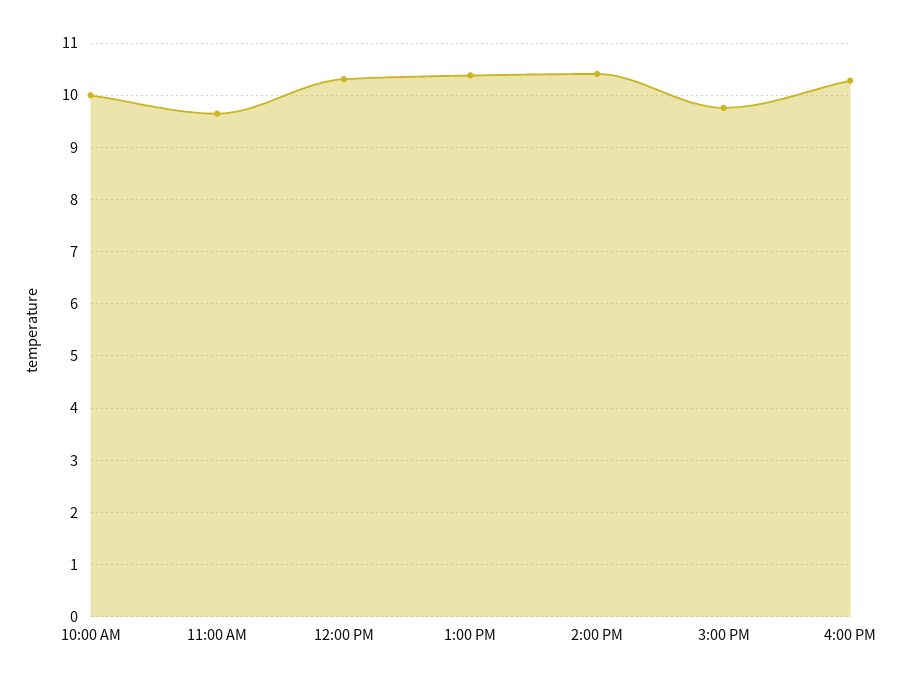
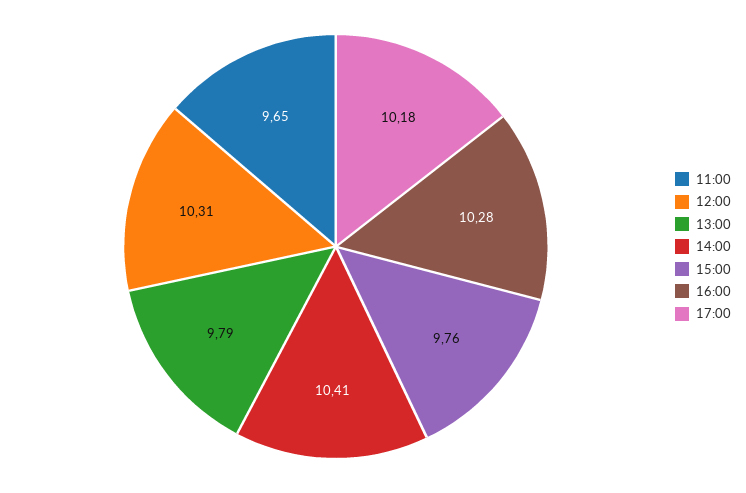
10:00 AM: 10 -> none
1:00 PM: 10.4 -> 9.79
17:00: none -> 10.18

